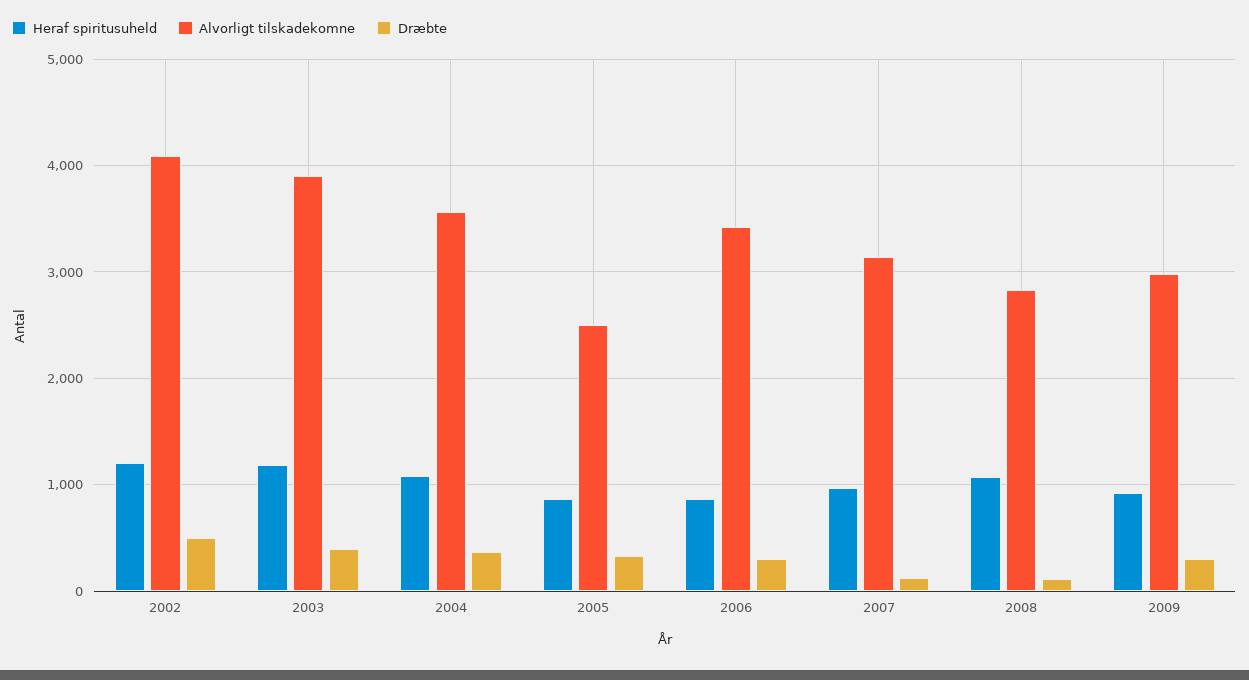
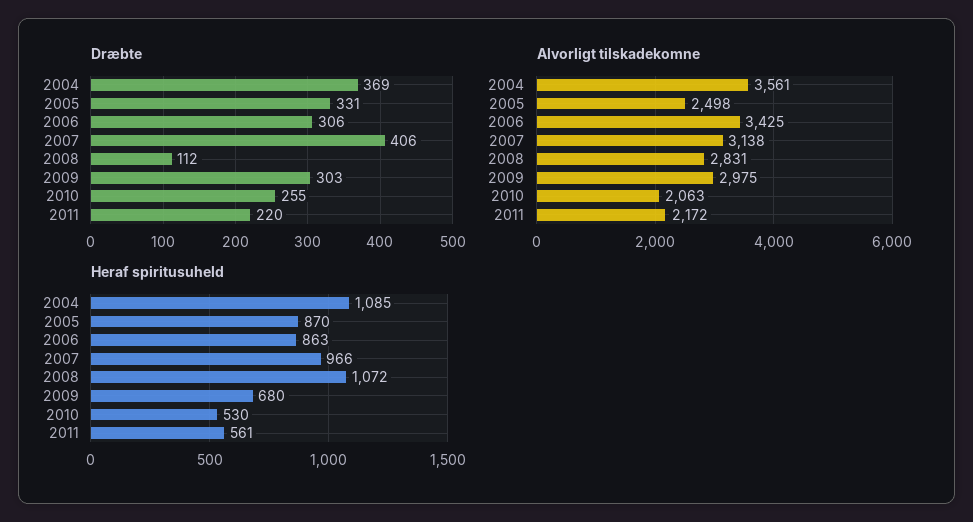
Heraf spiritusuheld, 2002: 1200 -> none
Alvorligt tilskadekomne, 2002: 4100 -> none
Dræbte, 2002: 500 -> none
Heraf spiritusuheld, 2003: 1200 -> none
Alvorligt tilskadekomne, 2003: 3900 -> none
Dræbte, 2003: 400 -> none
Dræbte, 2007: 100 -> 406
Heraf spiritusuheld, 2009: 900 -> 680
Dræbte, 2010: none -> 255
Dræbte, 2011: none -> 220
Alvorligt tilskadekomne, 2010: none -> 2063
Alvorligt tilskadekomne, 2011: none -> 2172
Heraf spiritusuheld, 2010: none -> 530
Heraf spiritusuheld, 2011: none -> 561

